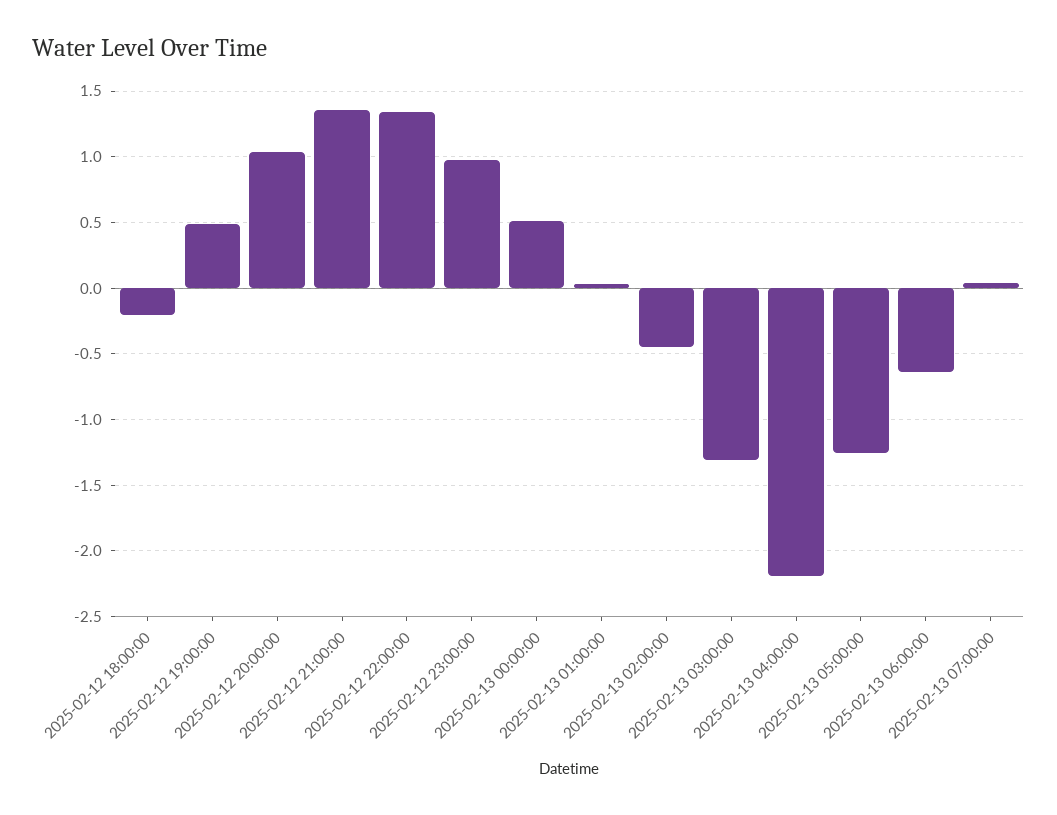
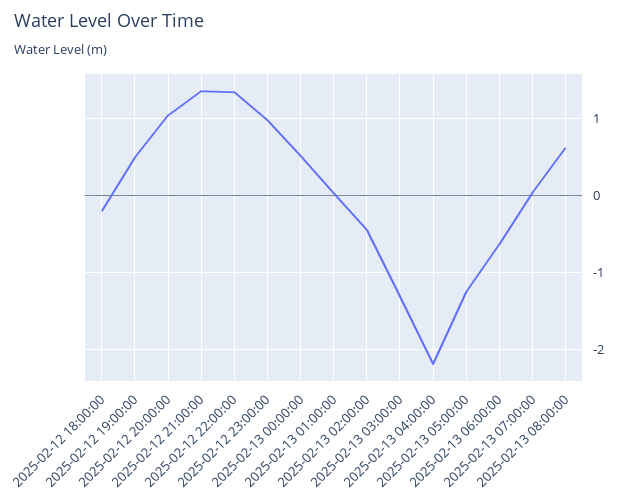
2025-02-13 08:00:00: none -> 0.6

